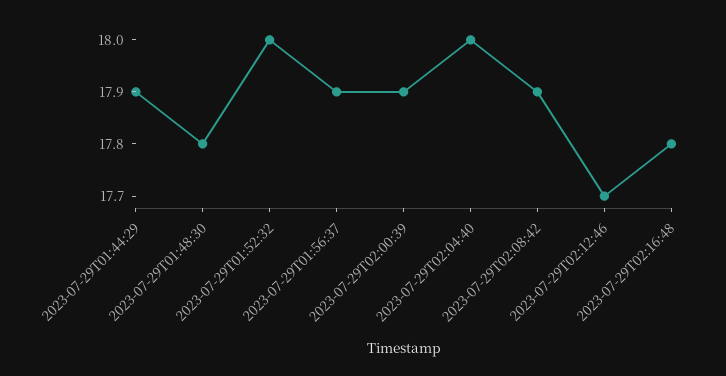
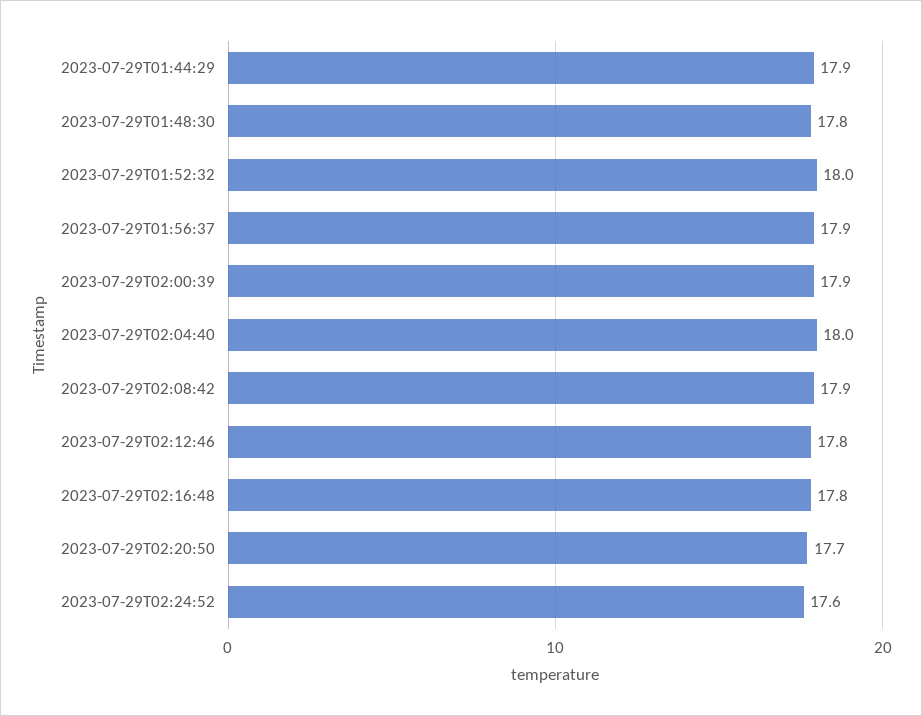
2023-07-29T02:12:46: 17.7 -> 17.8
2023-07-29T02:20:50: none -> 17.7
2023-07-29T02:24:52: none -> 17.6

